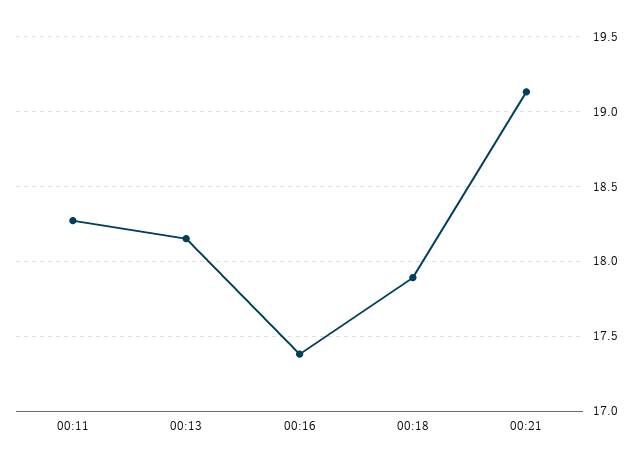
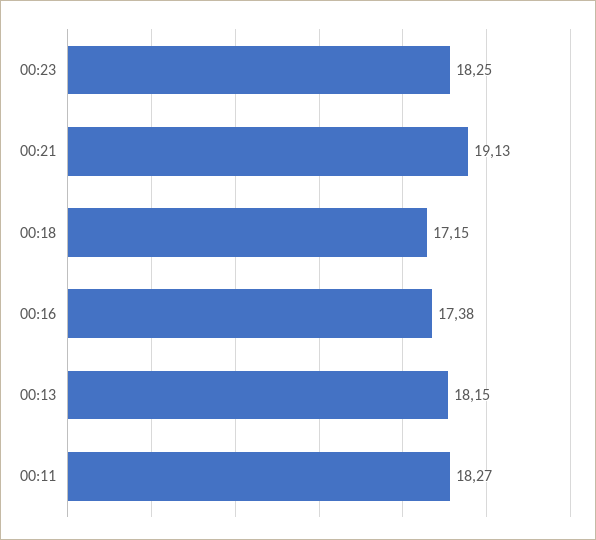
00:18: 17.9 -> 17.15
00:23: none -> 18.25

